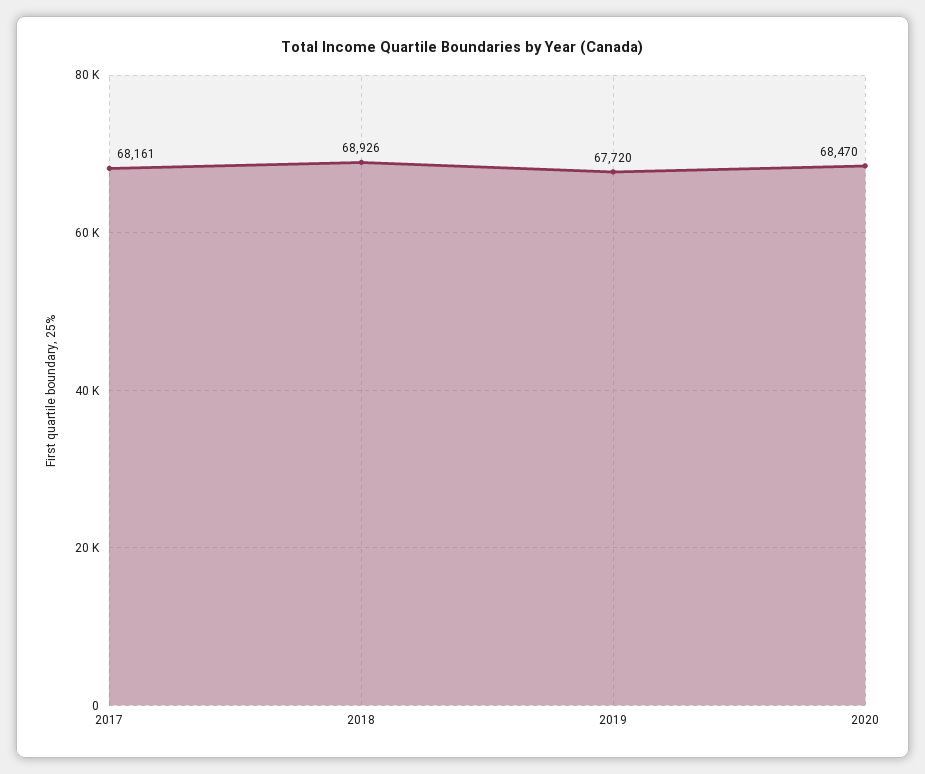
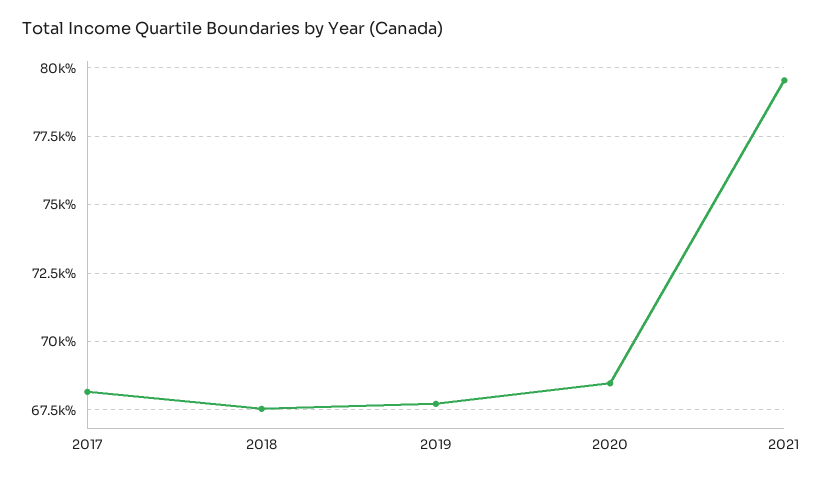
2018: 68926 -> 67500
2021: none -> 79500

